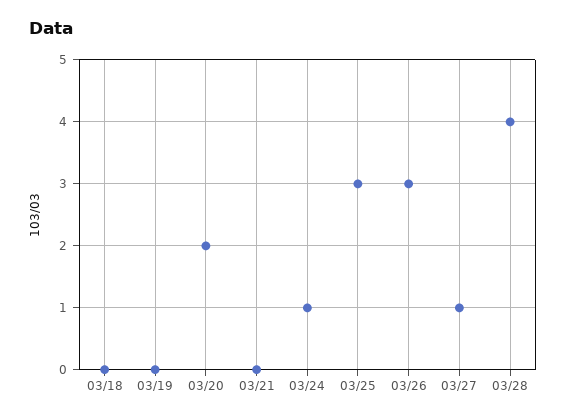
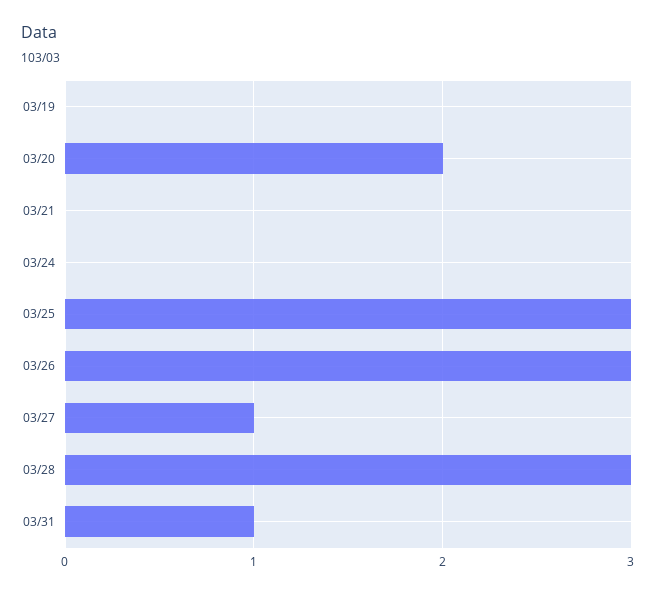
03/18: 0 -> none
03/24: 1 -> 0
03/28: 4 -> 3
03/31: none -> 1

